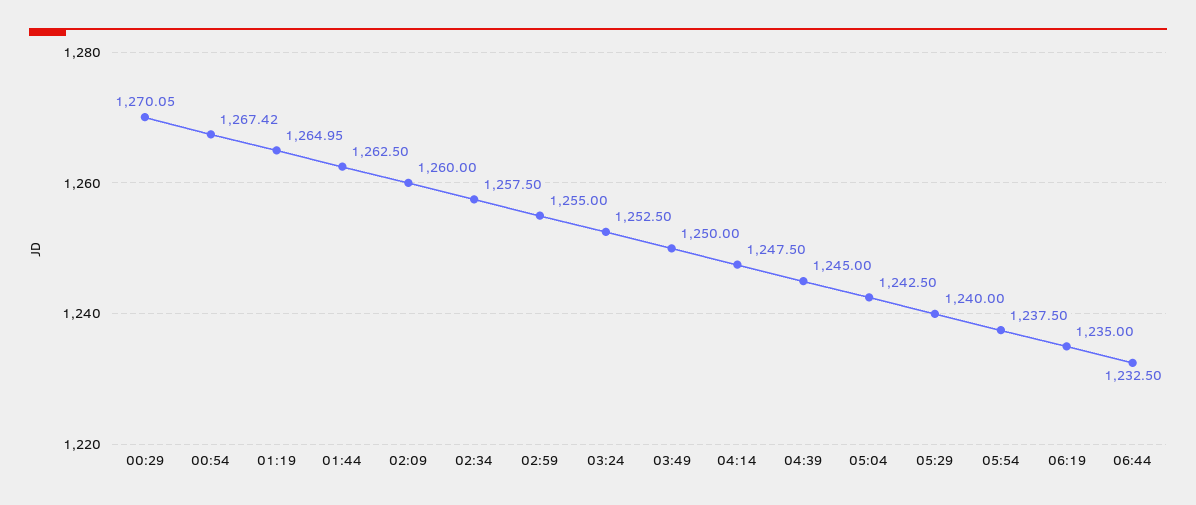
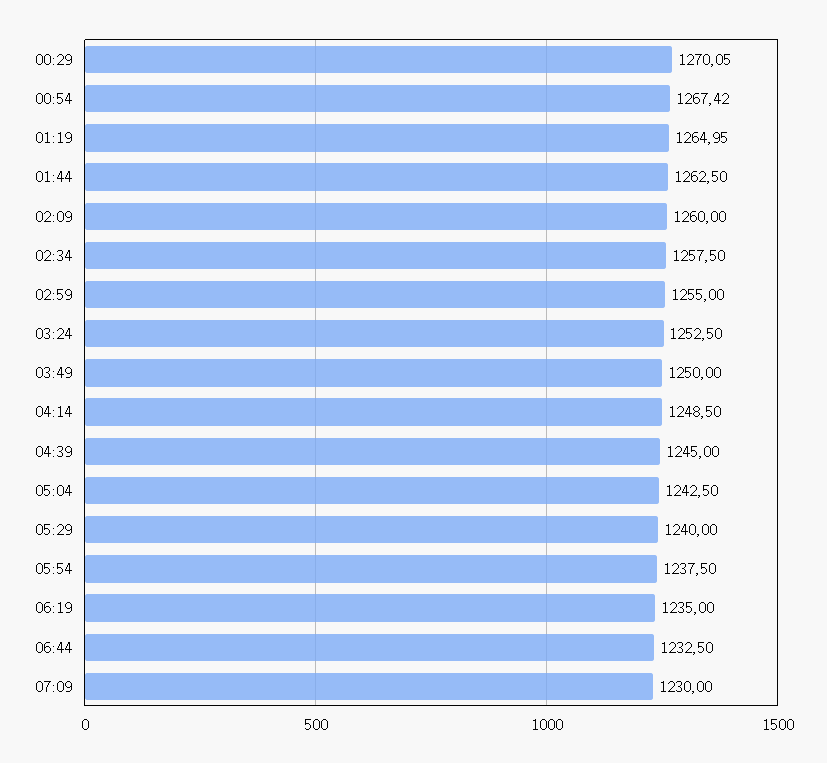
04:14: 1247.5 -> 1248.5
07:09: none -> 1230

